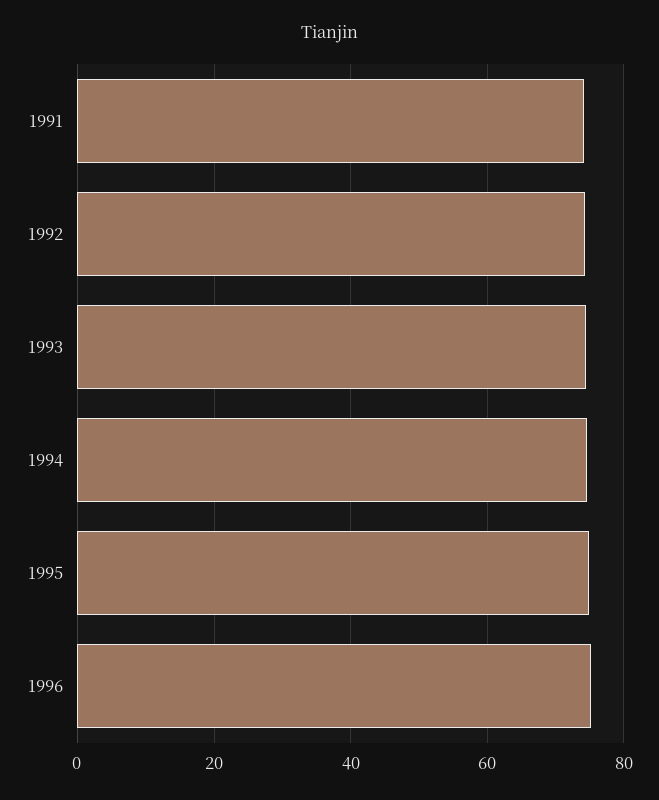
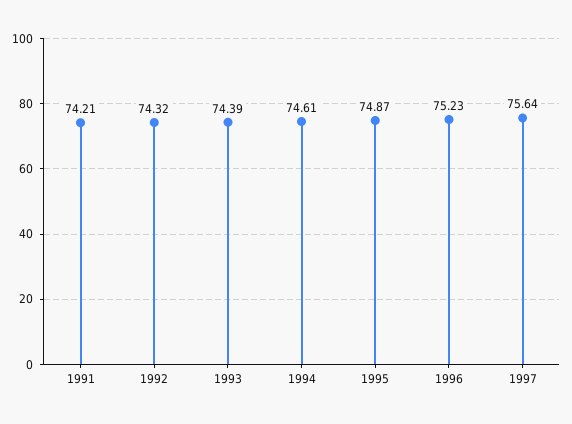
1997: none -> 75.64

